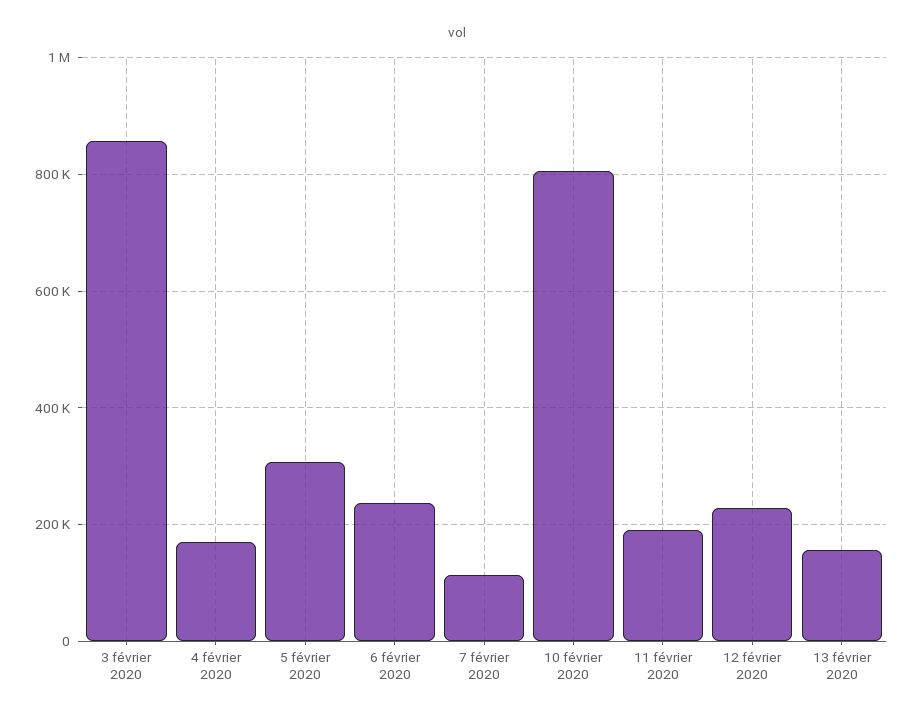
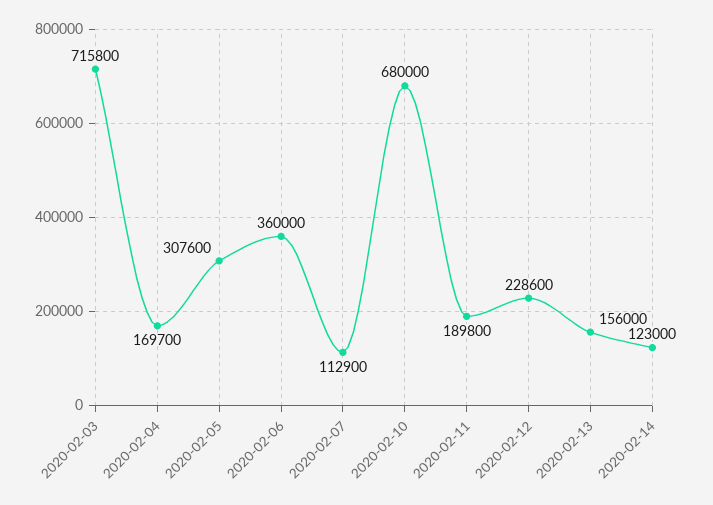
3 février 2020: 860000 -> 715800
6 février 2020: 240000 -> 360000
10 février 2020: 800000 -> 680000
2020-02-14: none -> 123000

